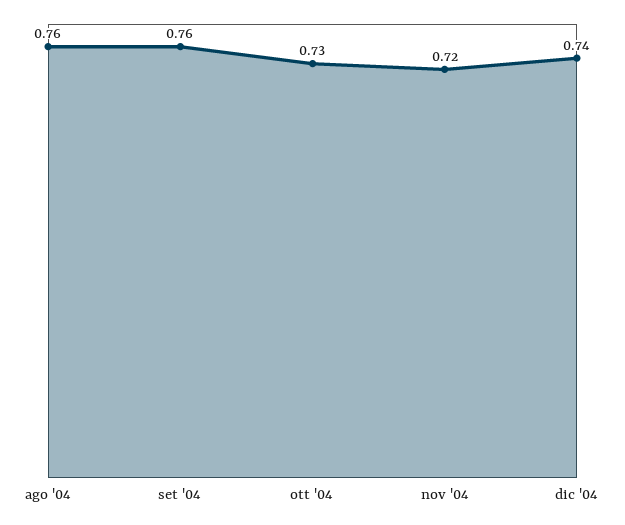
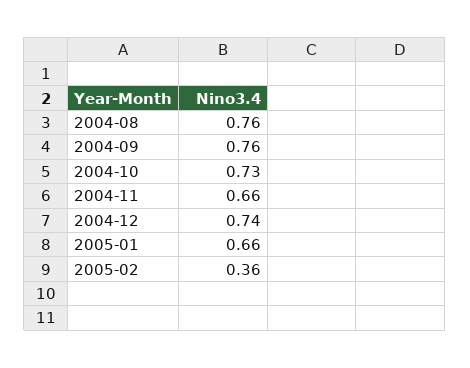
nov '04: 0.72 -> 0.66
2005-01: none -> 0.66
2005-02: none -> 0.36

